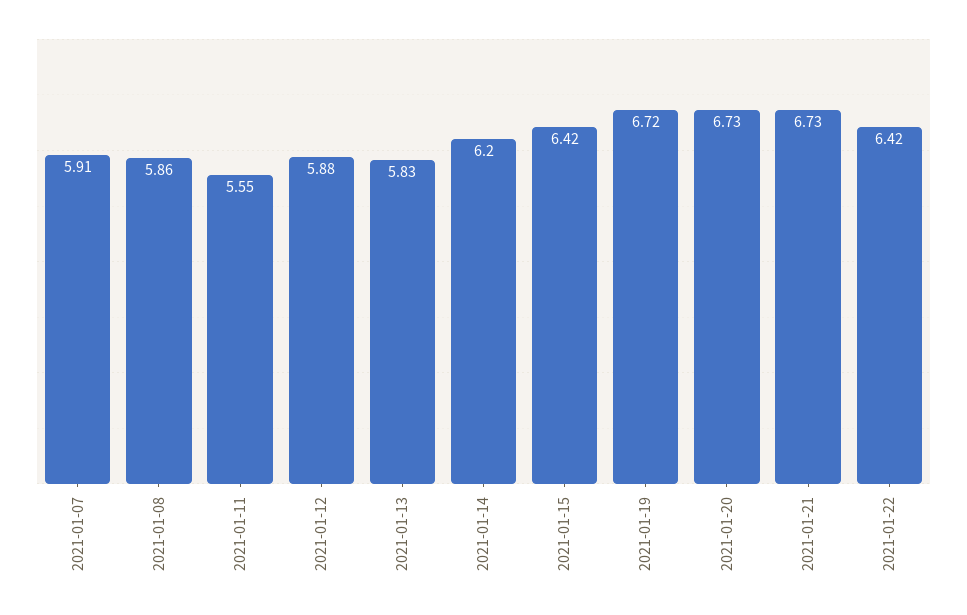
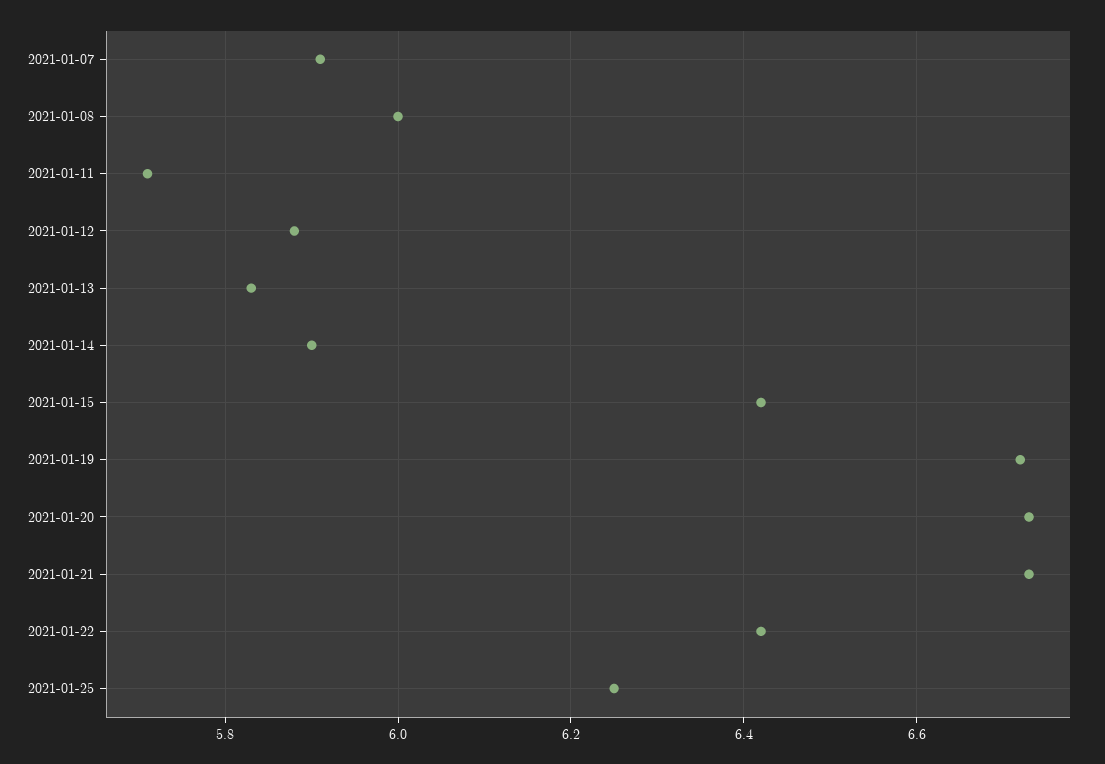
2021-01-08: 5.86 -> 6
2021-01-11: 5.55 -> 5.7
2021-01-14: 6.2 -> 5.9
2021-01-25: none -> 6.25

